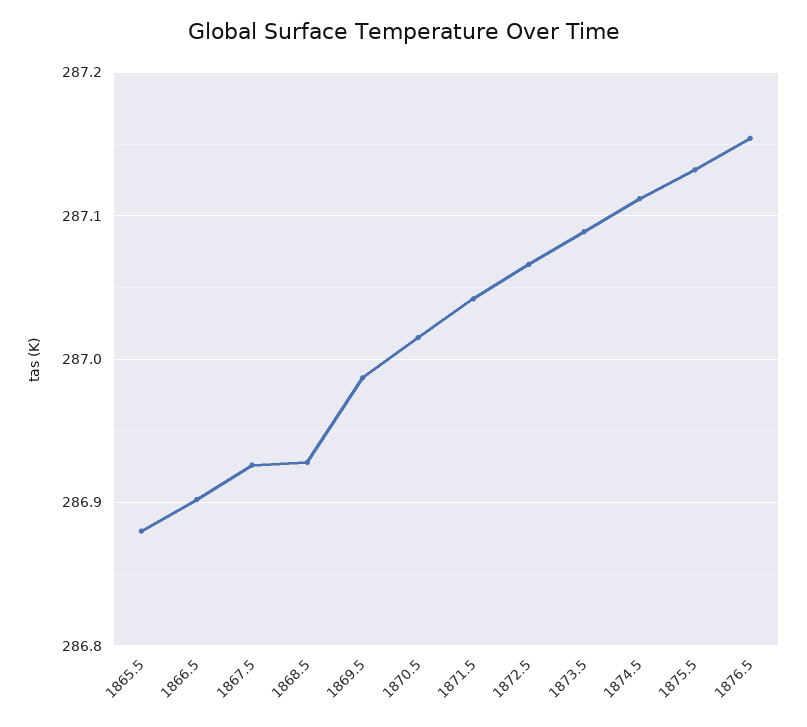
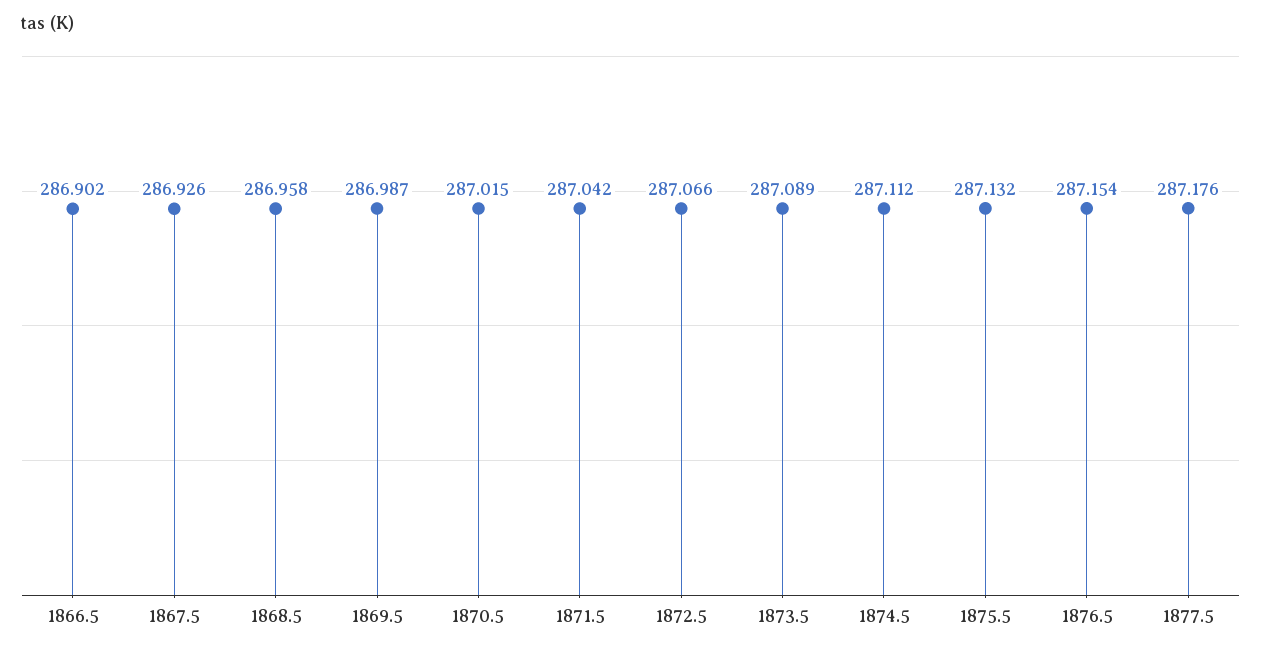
1865.5: 286.88 -> none
1868.5: 286.93 -> 286.958
1877.5: none -> 287.176

